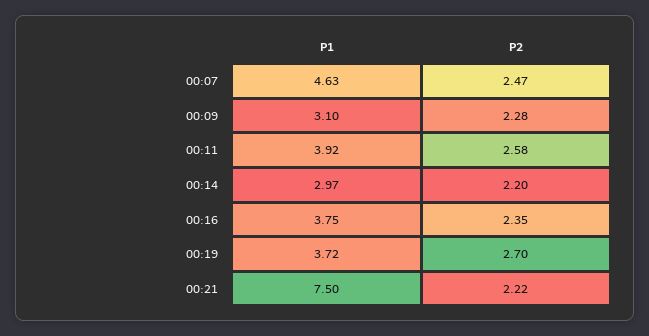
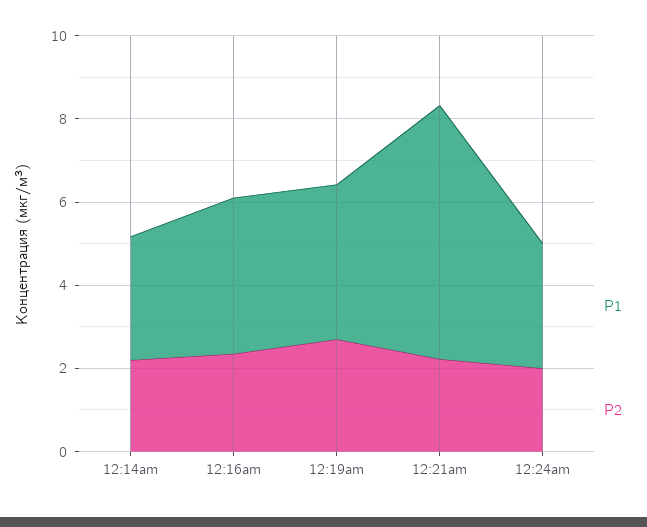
P1, 00:07: 4.63 -> none
P2, 00:07: 2.47 -> none
P1, 00:09: 3.1 -> none
P2, 00:09: 2.28 -> none
P1, 00:11: 3.92 -> none
P2, 00:11: 2.58 -> none
P1, 00:21: 7.5 -> 6
P1, 12:24am: none -> 3
P2, 12:24am: none -> 2

